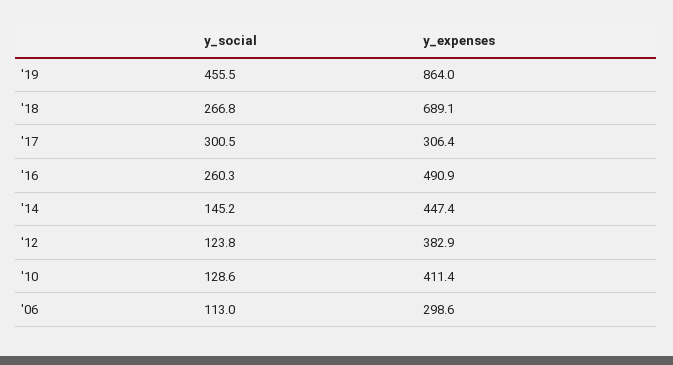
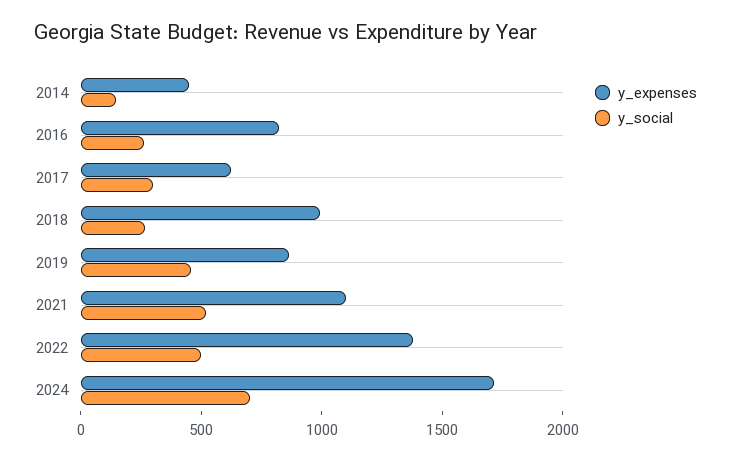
y_expenses, '18: 689.1 -> 1000
y_expenses, '17: 306.4 -> 600
y_expenses, '16: 490.9 -> 800
y_social, '12: 123.8 -> none
y_expenses, '12: 382.9 -> none
y_social, '10: 128.6 -> none
y_expenses, '10: 411.4 -> none
y_social, '06: 113 -> none
y_expenses, '06: 298.6 -> none
y_expenses, 2021: none -> 1100
y_social, 2021: none -> 500
y_expenses, 2022: none -> 1400
y_social, 2022: none -> 500
y_expenses, 2024: none -> 1700
y_social, 2024: none -> 700

